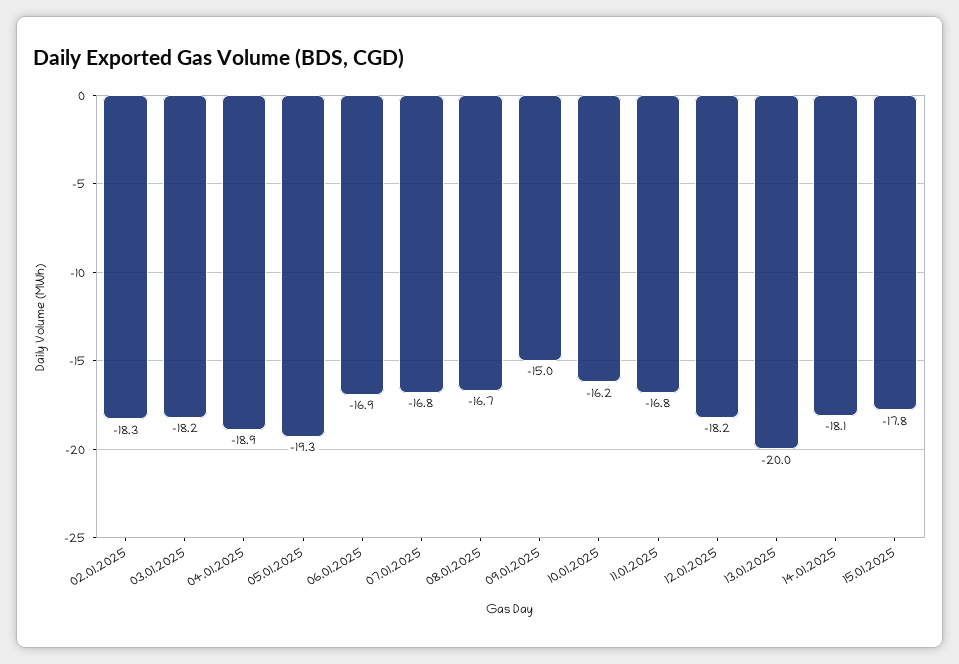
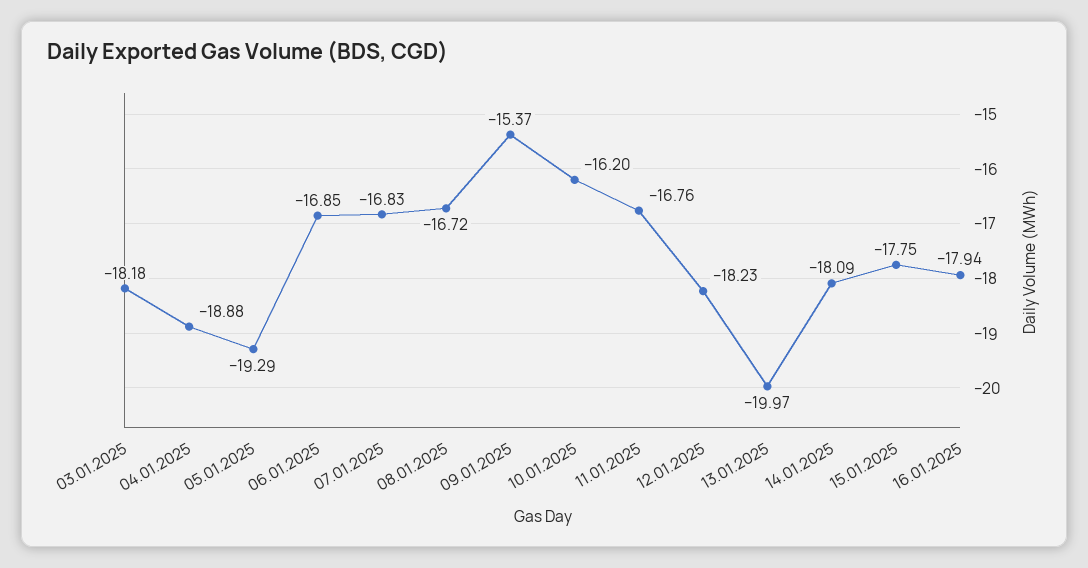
02.01.2025: -18.3 -> none
09.01.2025: -15 -> -15.37
16.01.2025: none -> -17.94

